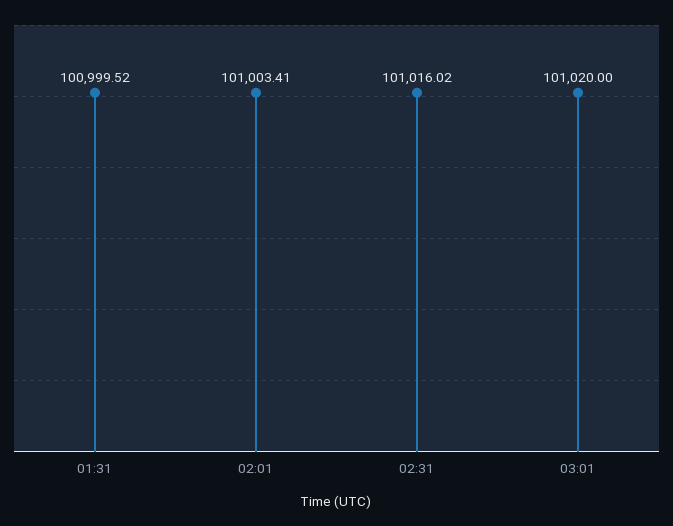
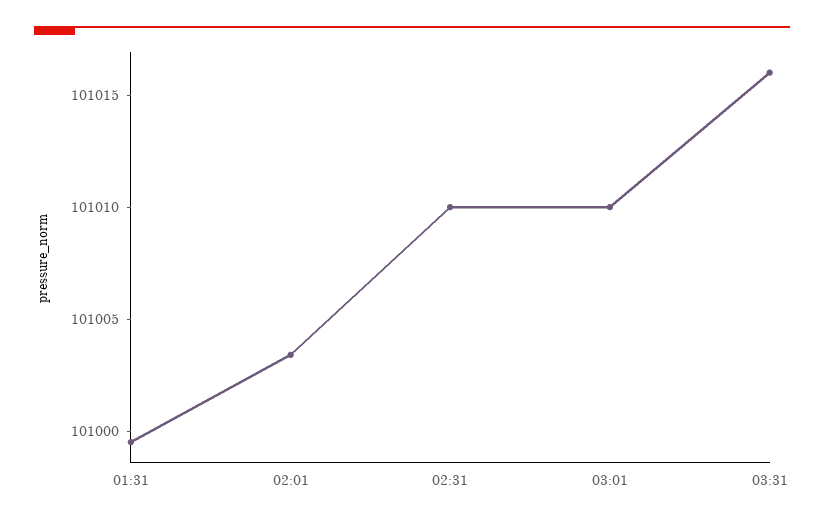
02:31: 101016.02 -> 101010
03:01: 101020 -> 101010
03:31: none -> 101016

